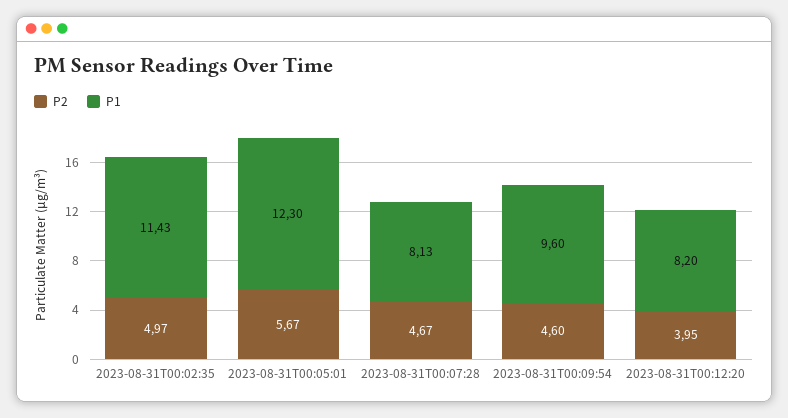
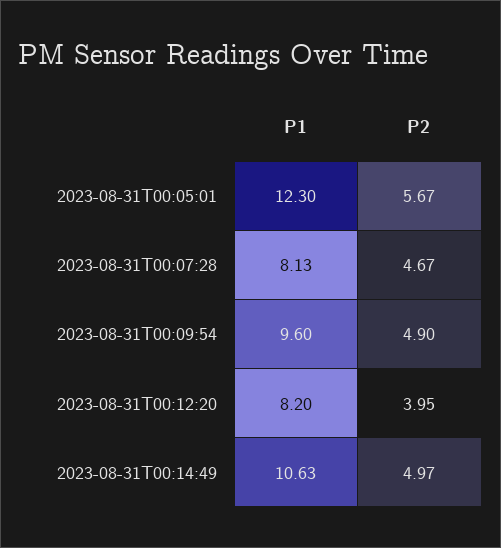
P2, 2023-08-31T00:02:35: 4.97 -> none
P1, 2023-08-31T00:02:35: 11.43 -> none
P2, 2023-08-31T00:09:54: 4.6 -> 4.9
P1, 2023-08-31T00:14:49: none -> 10.63
P2, 2023-08-31T00:14:49: none -> 4.97

